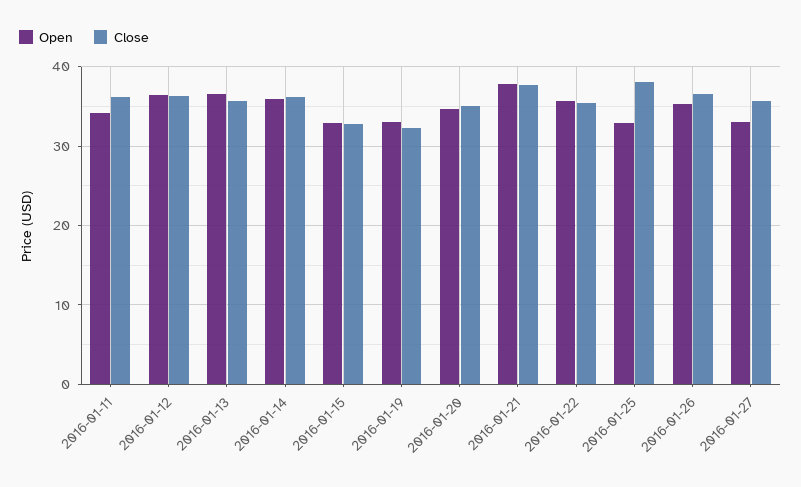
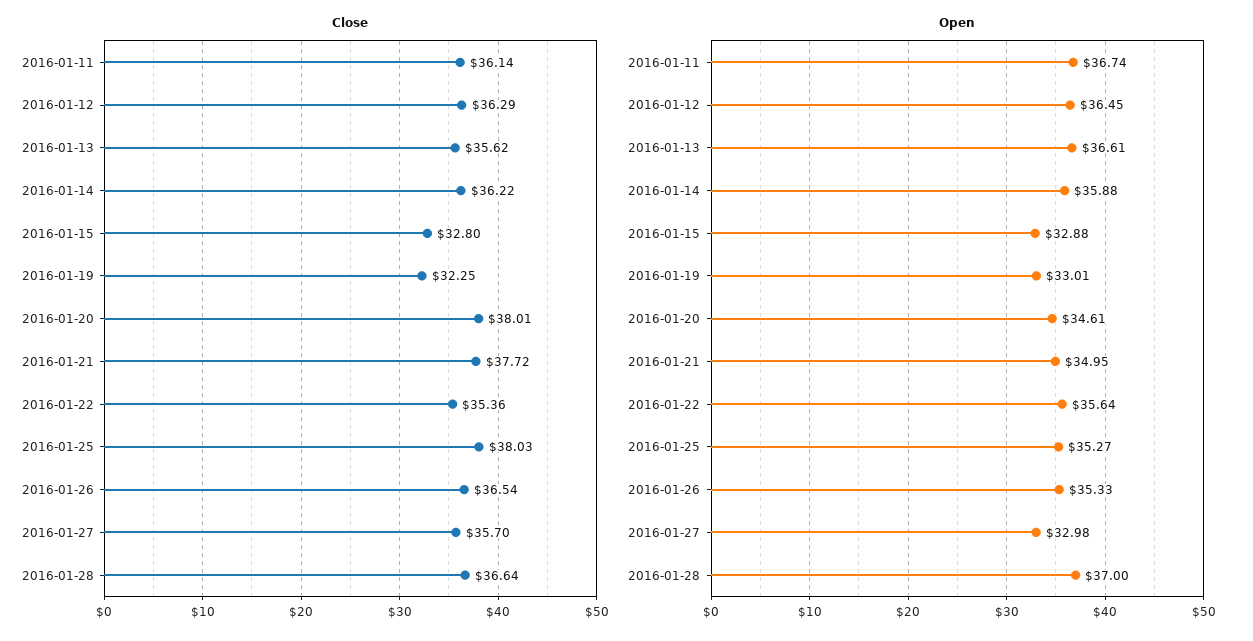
Open, 2016-01-11: 34 -> 36.74
Close, 2016-01-20: 35 -> 38.01
Open, 2016-01-21: 38 -> 34.95
Open, 2016-01-25: 33 -> 35.27
Close, 2016-01-28: none -> 36.64
Open, 2016-01-28: none -> 37

